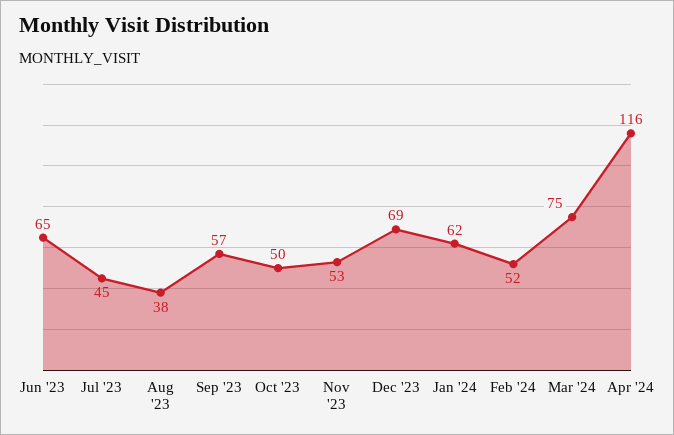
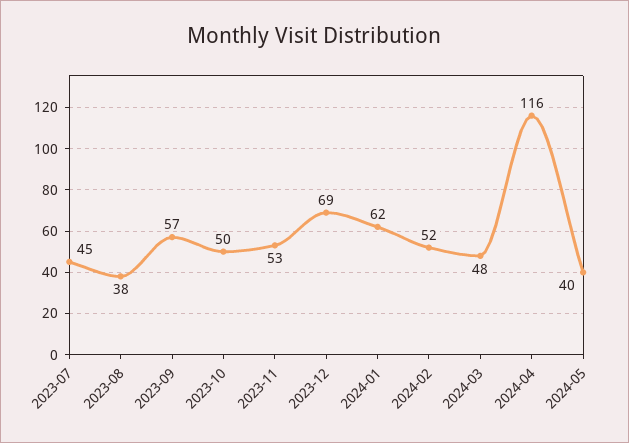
Jun '23: 65 -> none
Mar '24: 75 -> 48
2024-05: none -> 40

